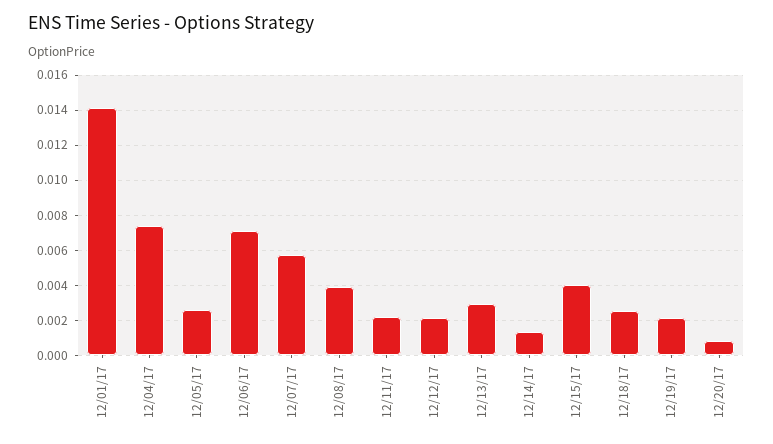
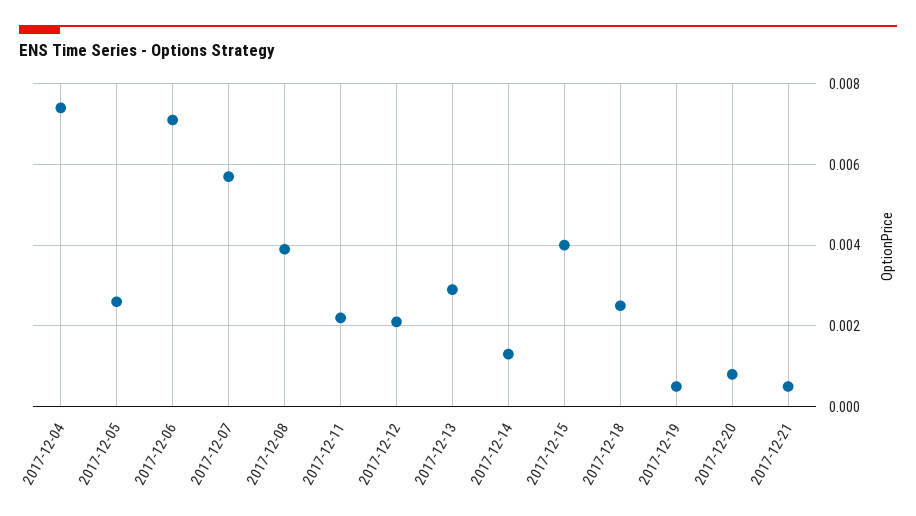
12/01/17: 0.014 -> none
12/19/17: 0.002 -> 0.0005
2017-12-21: none -> 0.0005

